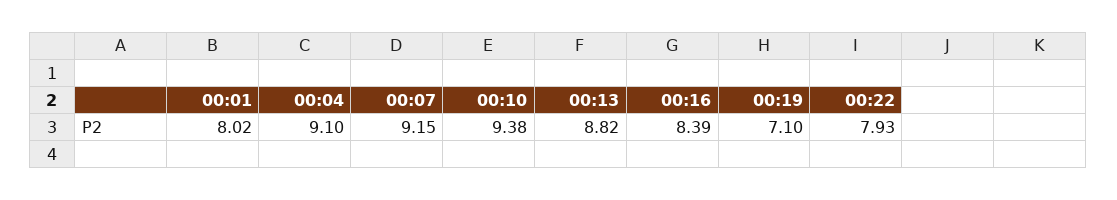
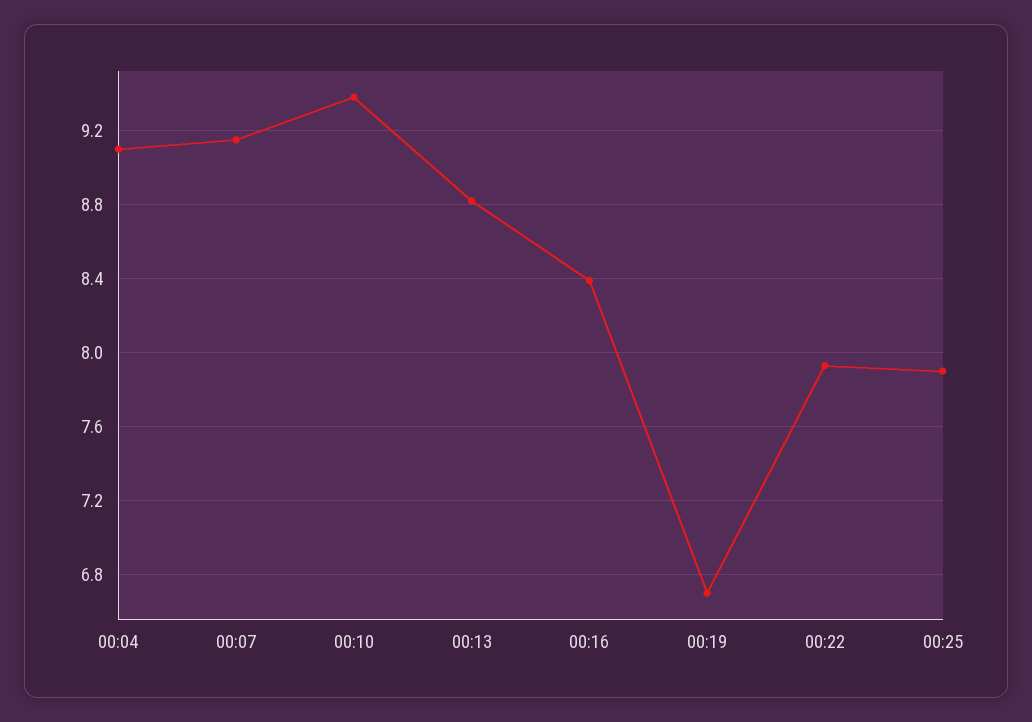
00:01: 8.02 -> none
00:19: 7.1 -> 6.7
00:25: none -> 7.9

